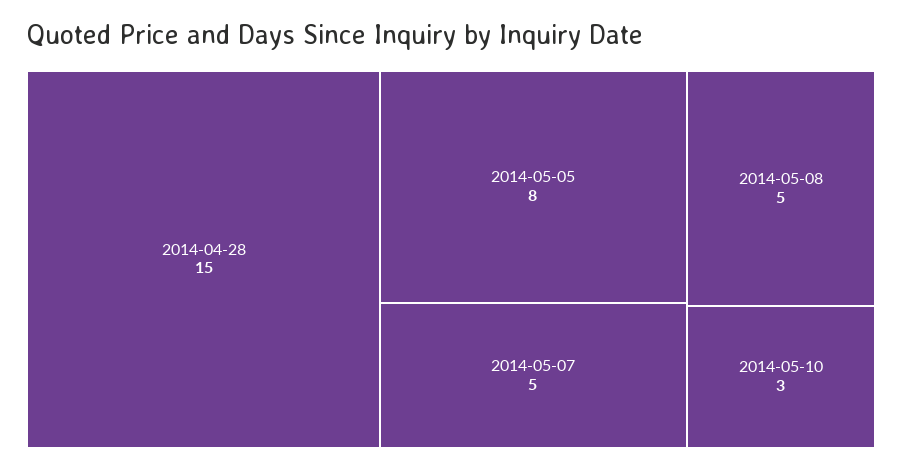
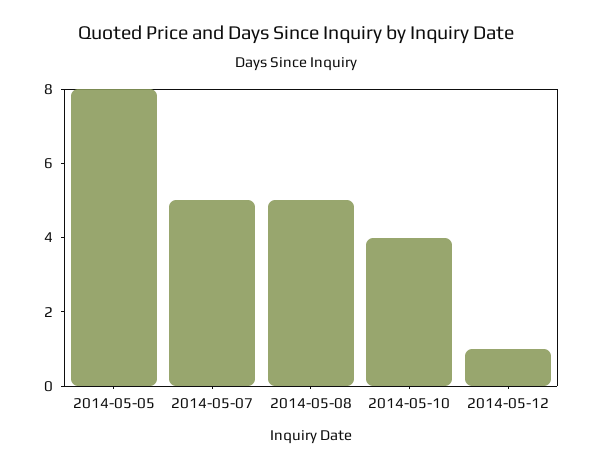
2014-04-28: 15 -> none
2014-05-10: 3 -> 4
2014-05-12: none -> 1

